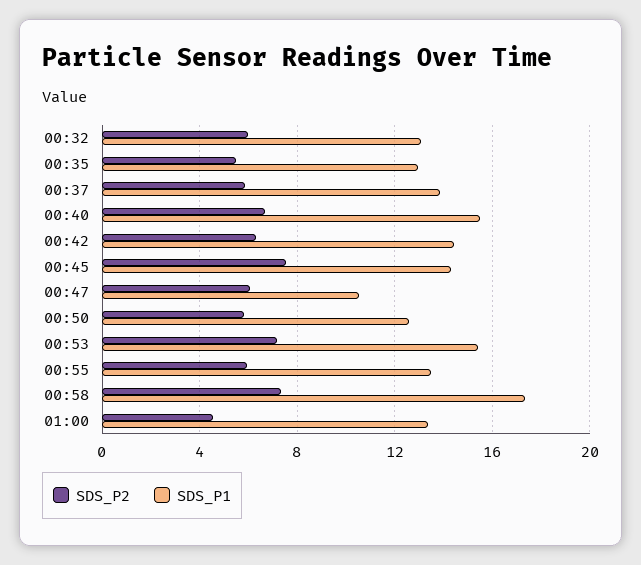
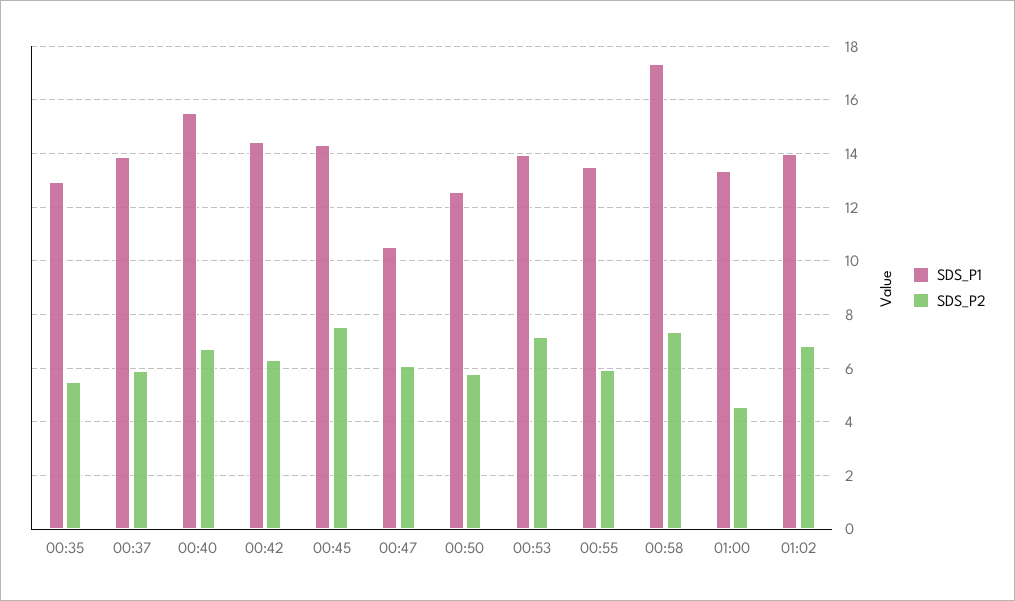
SDS_P2, 00:32: 6 -> none
SDS_P1, 00:32: 13 -> none
SDS_P1, 00:53: 15.5 -> 14
SDS_P1, 01:02: none -> 14
SDS_P2, 01:02: none -> 6.75

